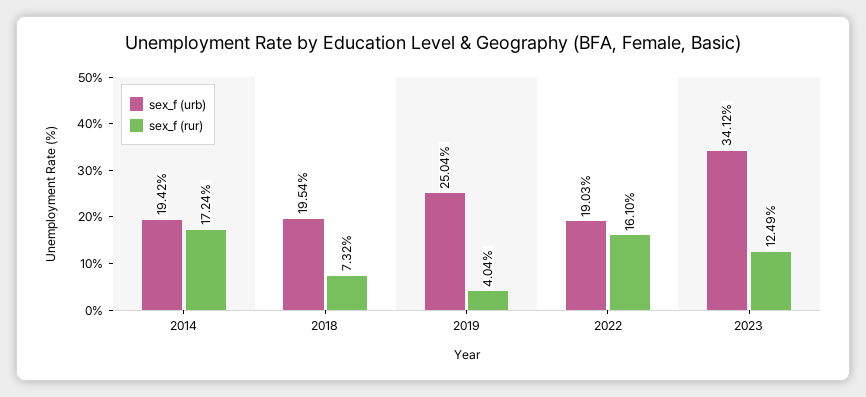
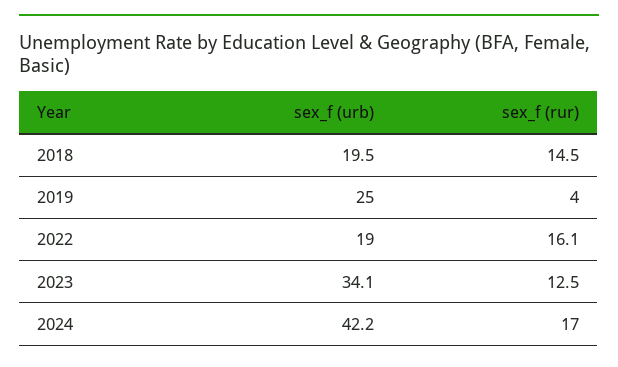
sex_f (urb), 2014: 19.42 -> none
sex_f (rur), 2014: 17.24 -> none
sex_f (rur), 2018: 7.32 -> 14.5
sex_f (urb), 2024: none -> 42.2
sex_f (rur), 2024: none -> 17

